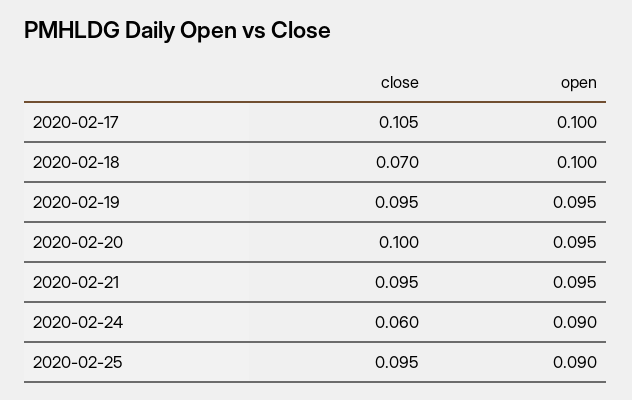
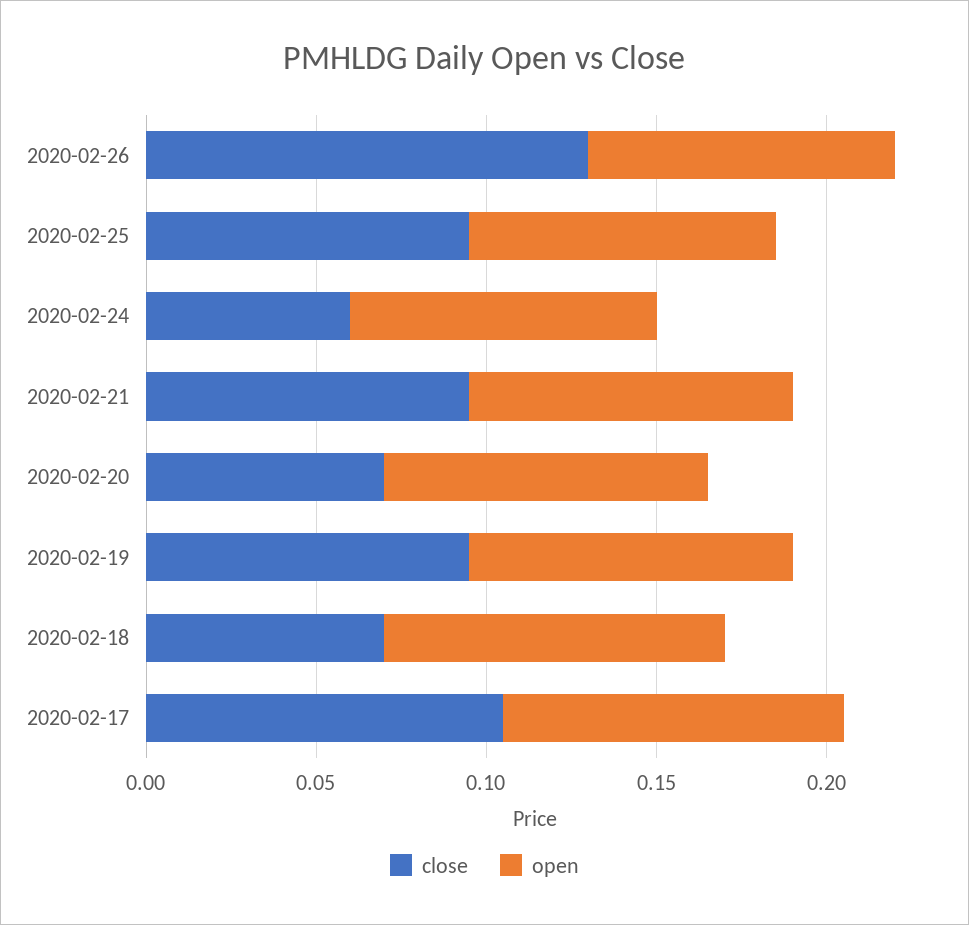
close, 2020-02-20: 0.1 -> 0.07
close, 2020-02-26: none -> 0.13
open, 2020-02-26: none -> 0.09

